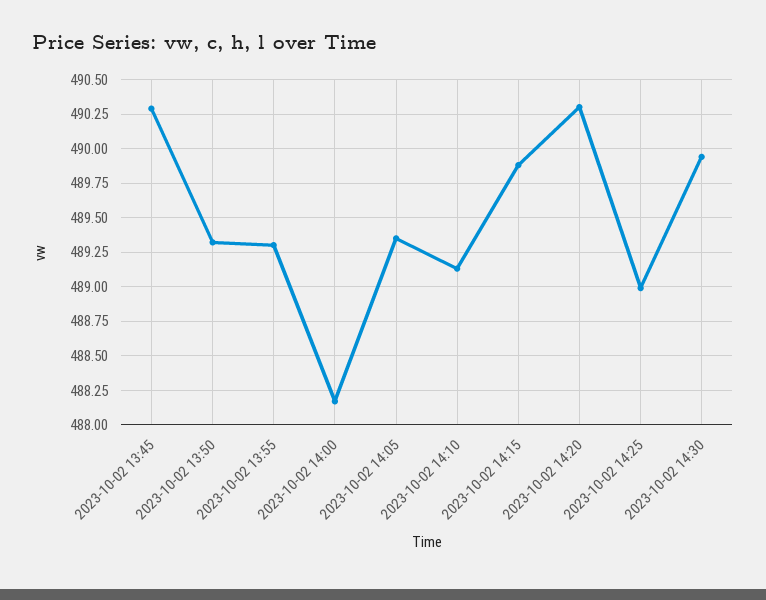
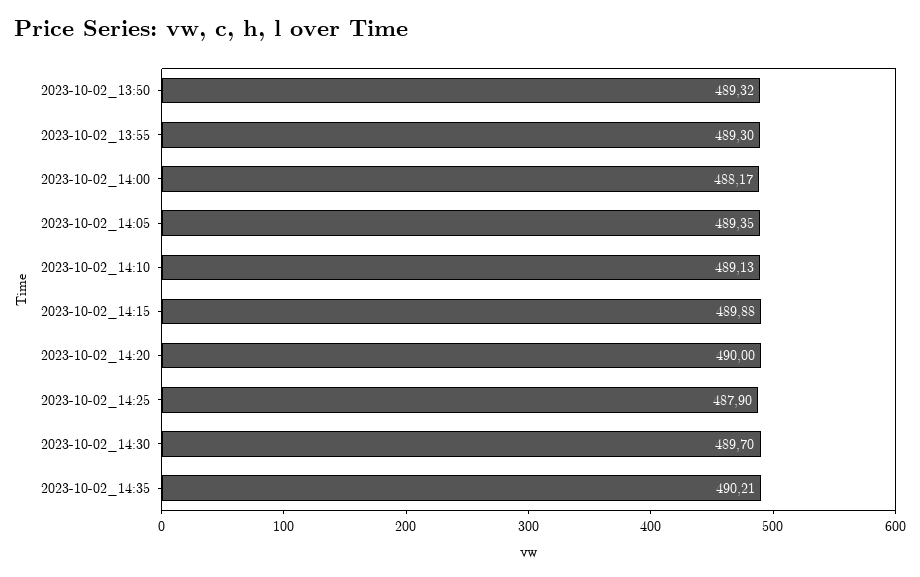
2023-10-02 13:45: 490.3 -> none
2023-10-02 14:20: 490.3 -> 490
2023-10-02 14:25: 489 -> 487.9
2023-10-02 14:30: 489.95 -> 489.7
2023-10-02_14:35: none -> 490.21

